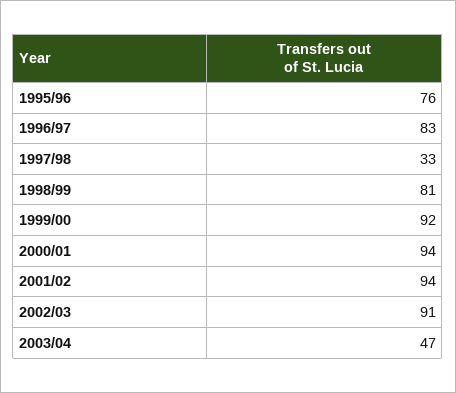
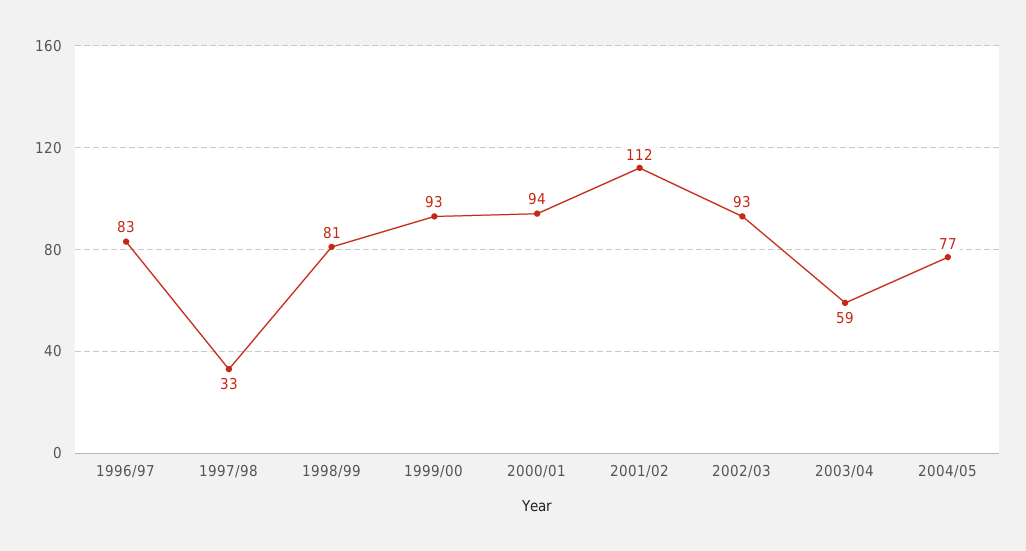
1995/96: 76 -> none
1999/00: 92 -> 93
2001/02: 94 -> 112
2002/03: 91 -> 93
2003/04: 47 -> 59
2004/05: none -> 77

